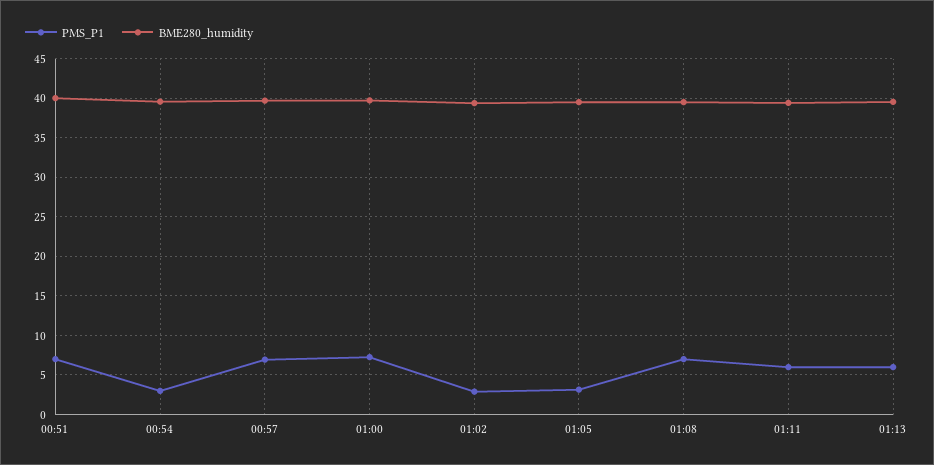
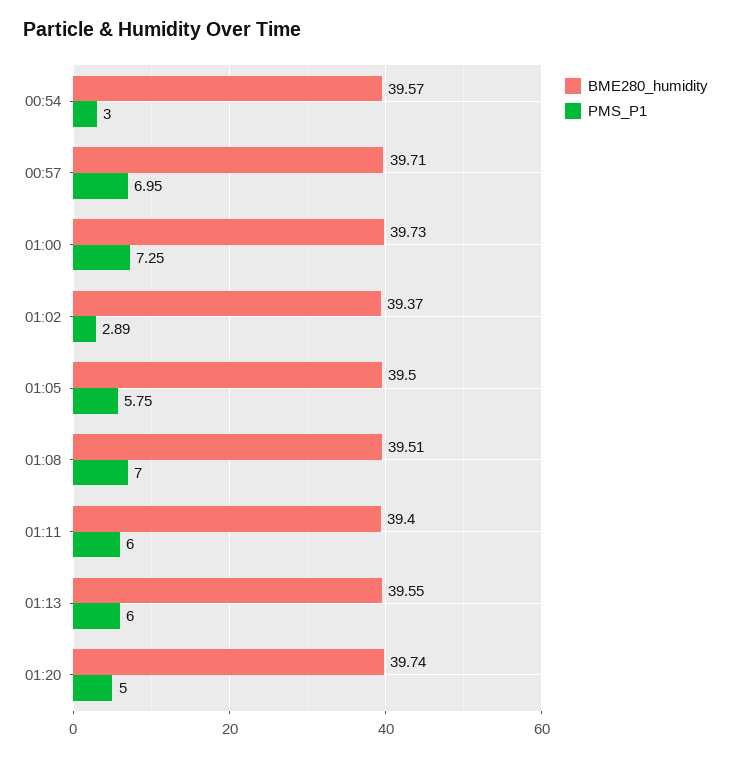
PMS_P1, 00:51: 7 -> none
BME280_humidity, 00:51: 40 -> none
PMS_P1, 01:05: 3 -> 5.75
BME280_humidity, 01:20: none -> 39.74
PMS_P1, 01:20: none -> 5

